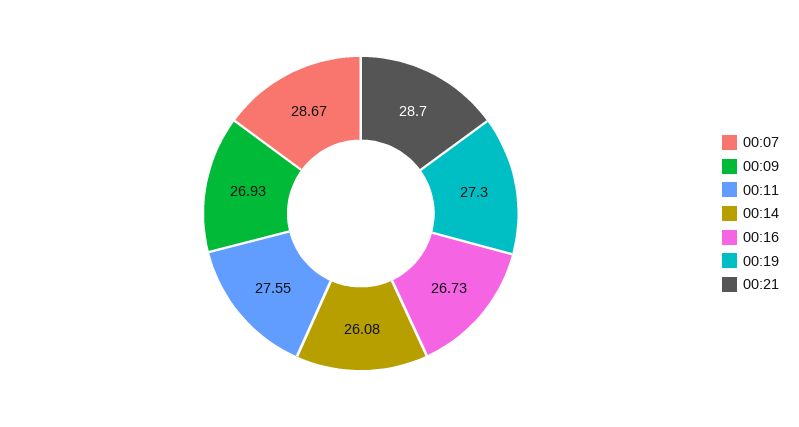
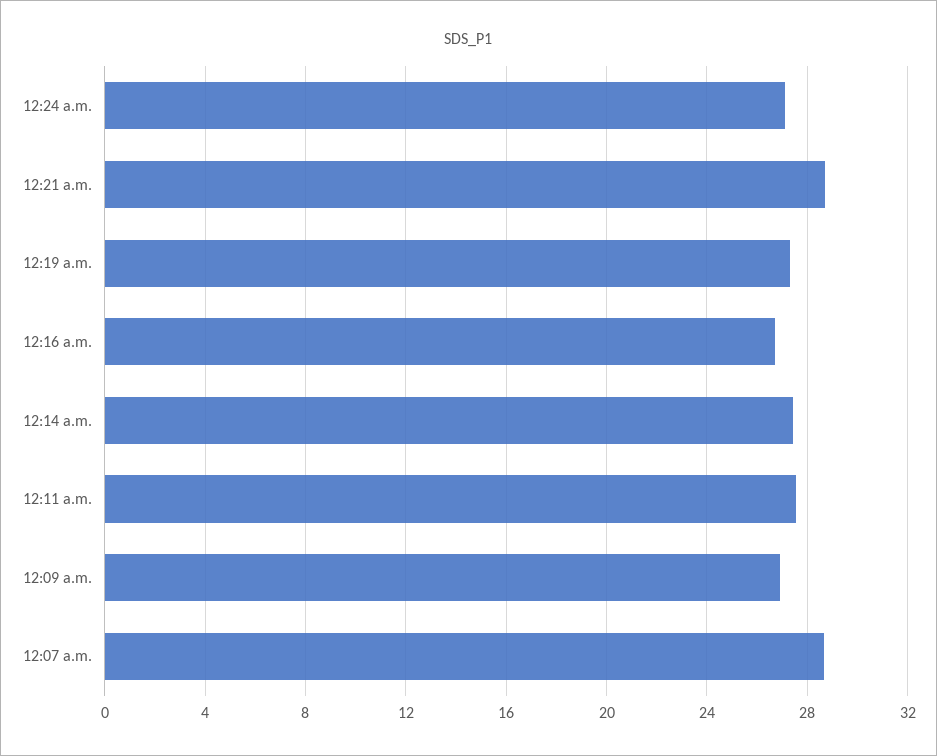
00:14: 26.08 -> 27.5
12:24 a.m.: none -> 27

